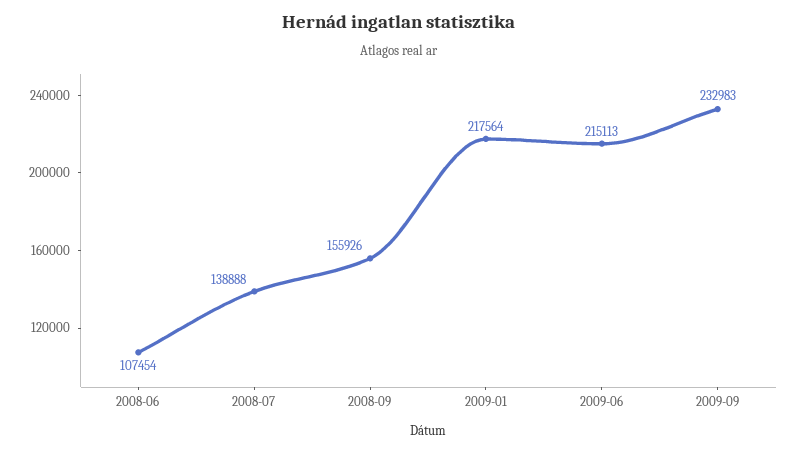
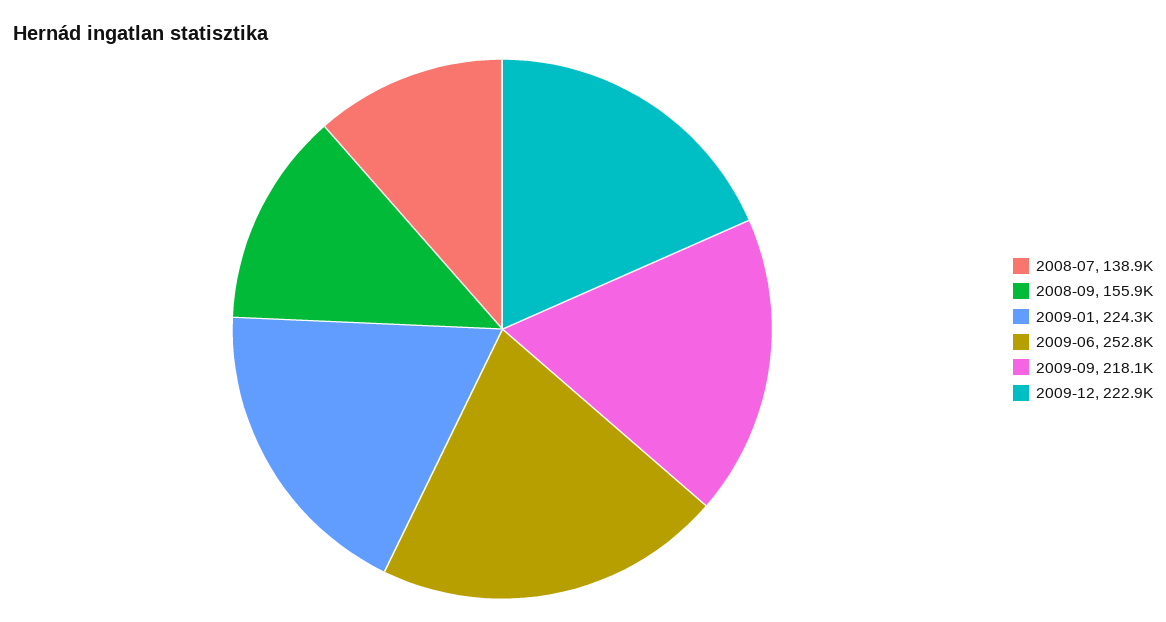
2008-06: 107454 -> none
2009-01: 217564 -> 224300
2009-06: 215113 -> 252800
2009-09: 232983 -> 218100
2009-12: none -> 222900

